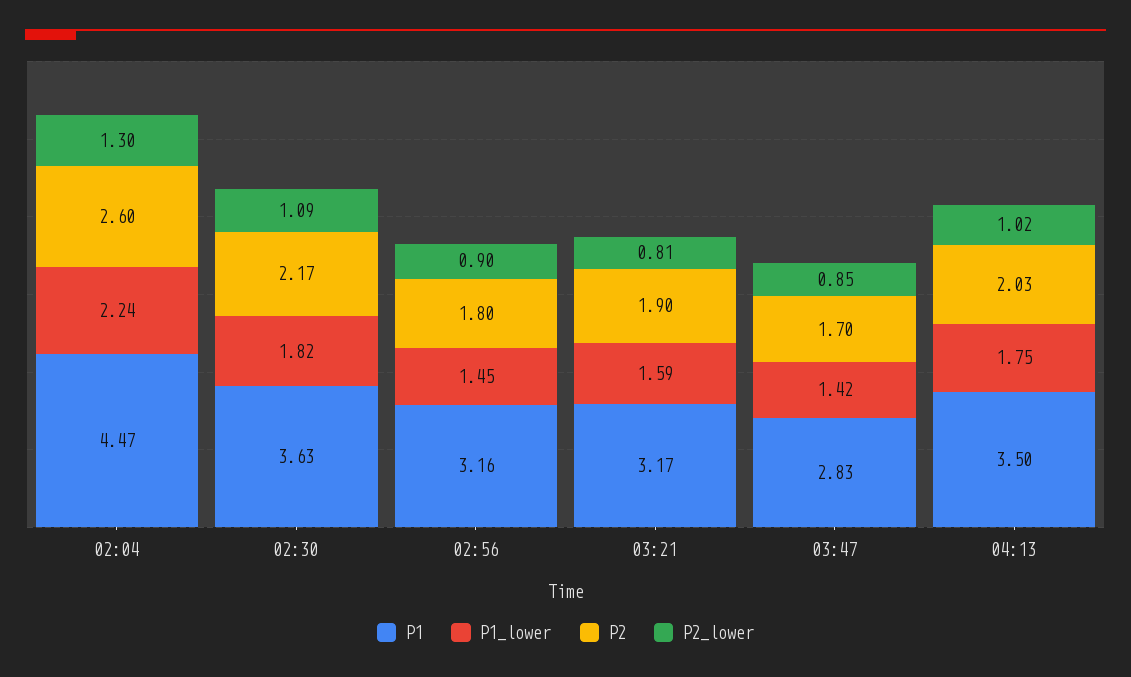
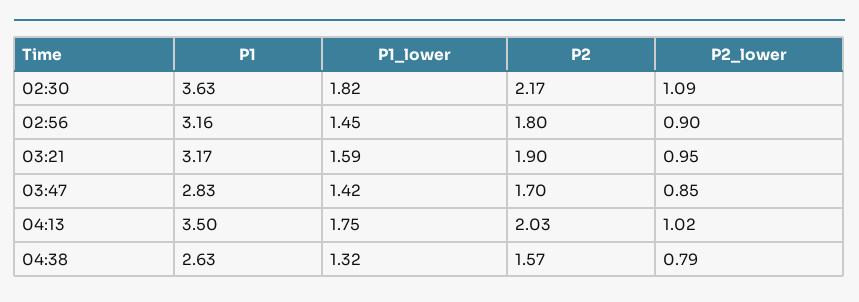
P1, 02:04: 4.47 -> none
P1_lower, 02:04: 2.24 -> none
P2, 02:04: 2.6 -> none
P2_lower, 02:04: 1.3 -> none
P2_lower, 03:21: 0.81 -> 0.95
P1, 04:38: none -> 2.63
P1_lower, 04:38: none -> 1.32
P2, 04:38: none -> 1.57
P2_lower, 04:38: none -> 0.79

